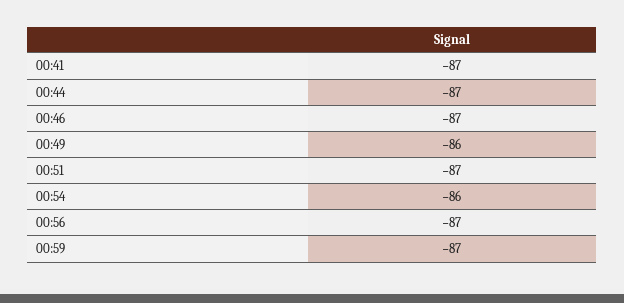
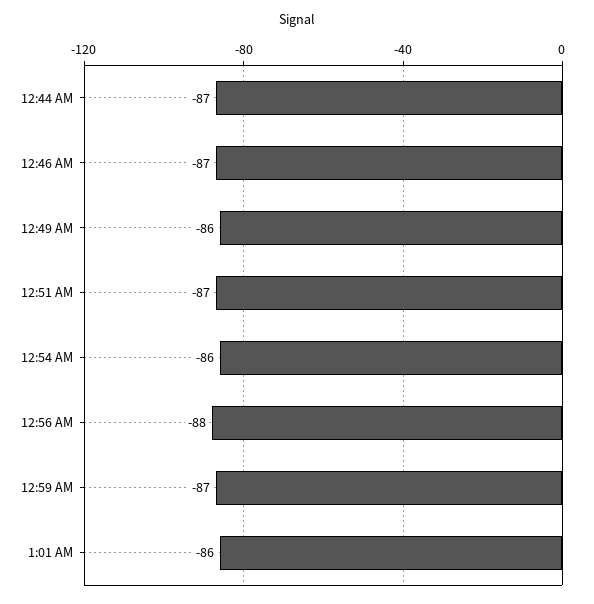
00:41: -87 -> none
00:56: -87 -> -88
1:01 AM: none -> -86

